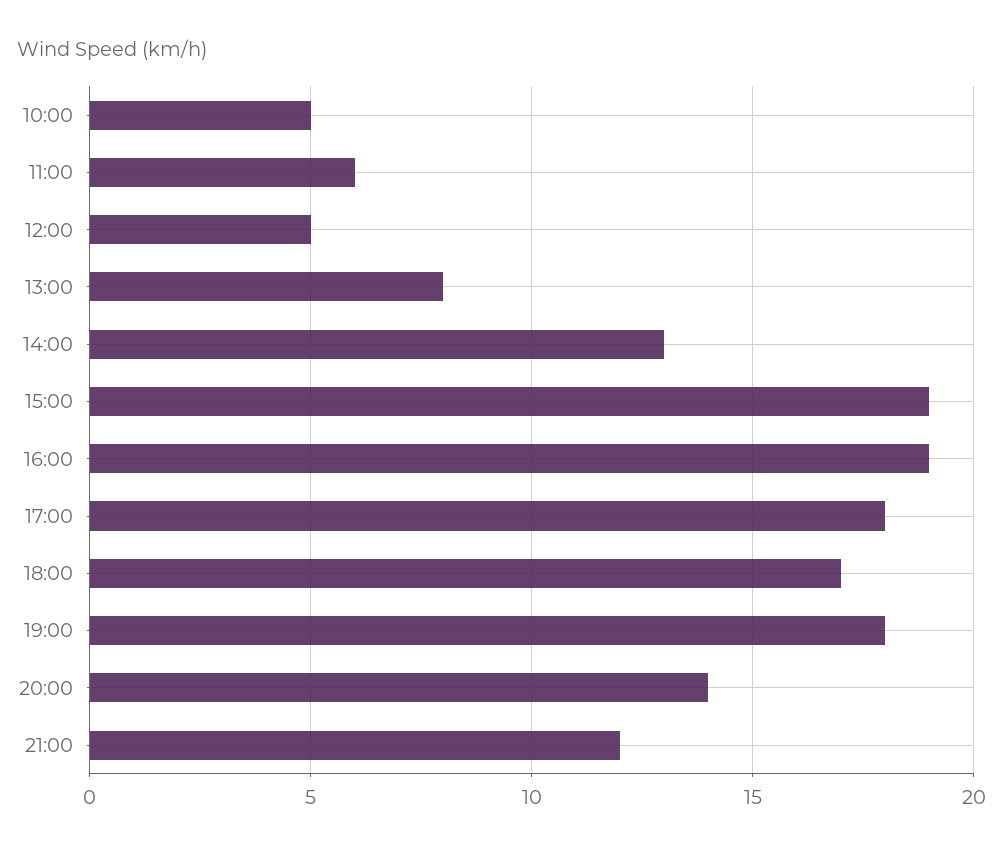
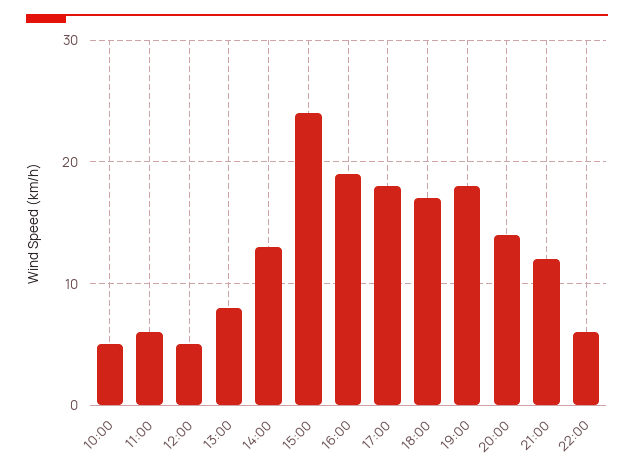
15:00: 19 -> 24
22:00: none -> 6

